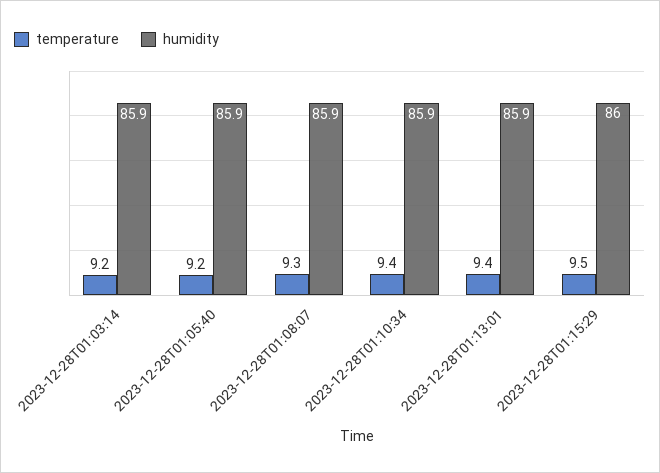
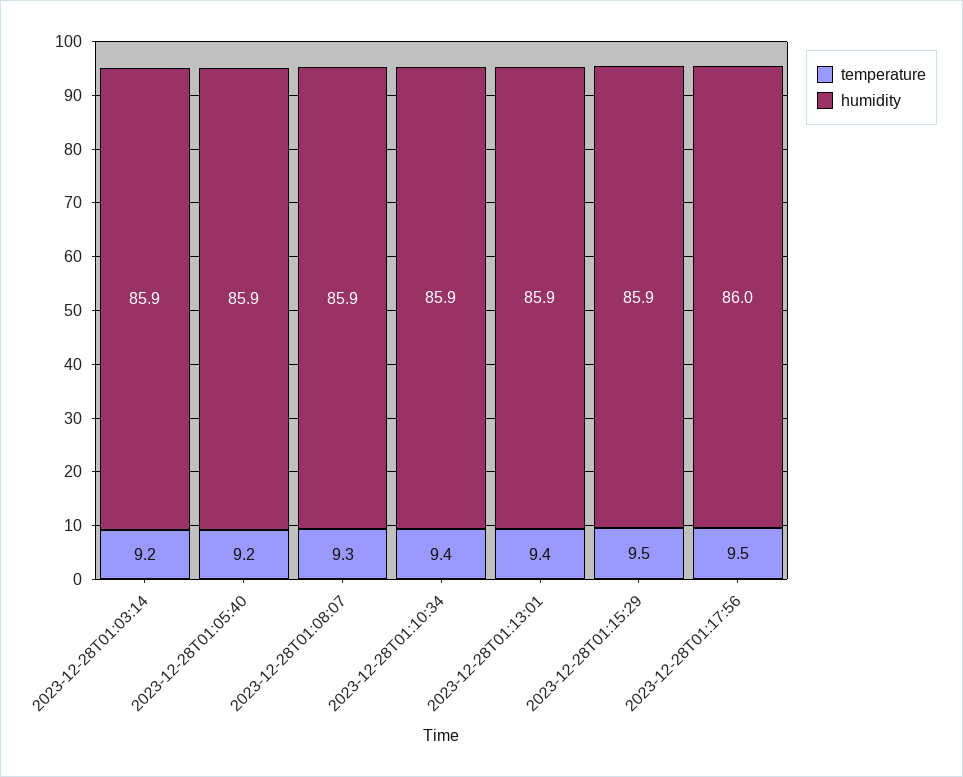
humidity, 2023-12-28T01:15:29: 86 -> 85.9
temperature, 2023-12-28T01:17:56: none -> 9.5
humidity, 2023-12-28T01:17:56: none -> 86

